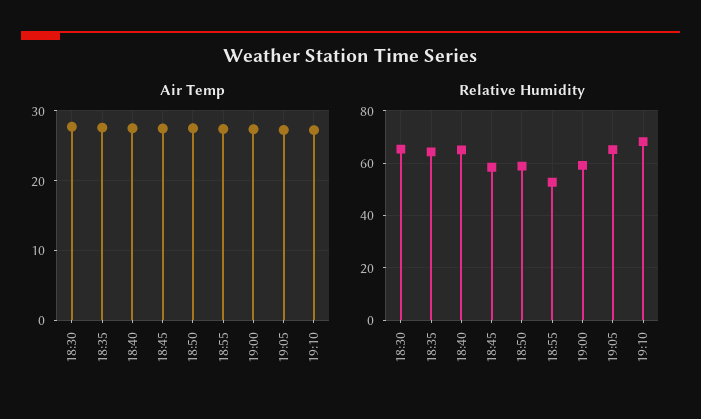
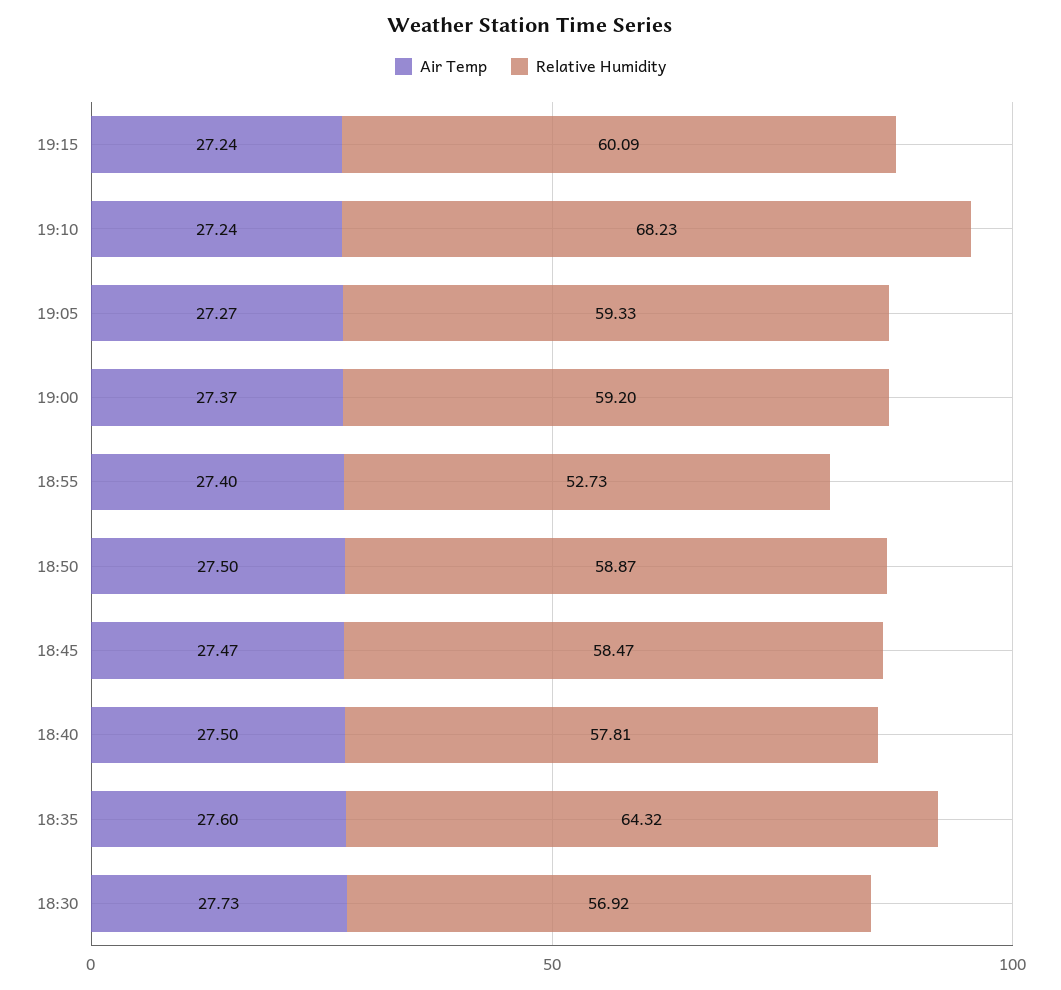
Relative Humidity, 18:30: 65 -> 56.92
Relative Humidity, 18:40: 65 -> 57.81
Relative Humidity, 19:05: 65 -> 59.33
Air Temp, 19:15: none -> 27.24
Relative Humidity, 19:15: none -> 60.09

